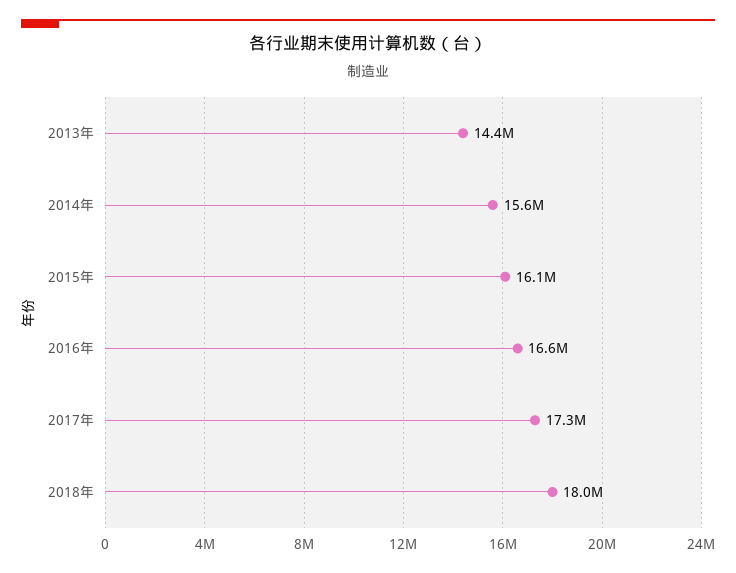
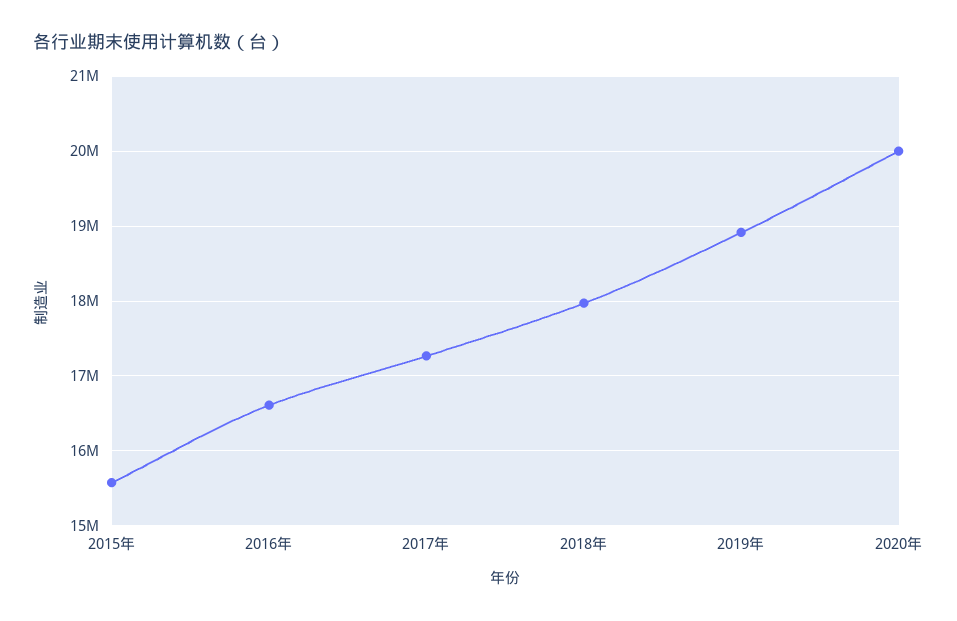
2013年: 14400000 -> none
2014年: 15600000 -> none
2015年: 16100000 -> 15600000
2019年: none -> 18900000
2020年: none -> 20000000

